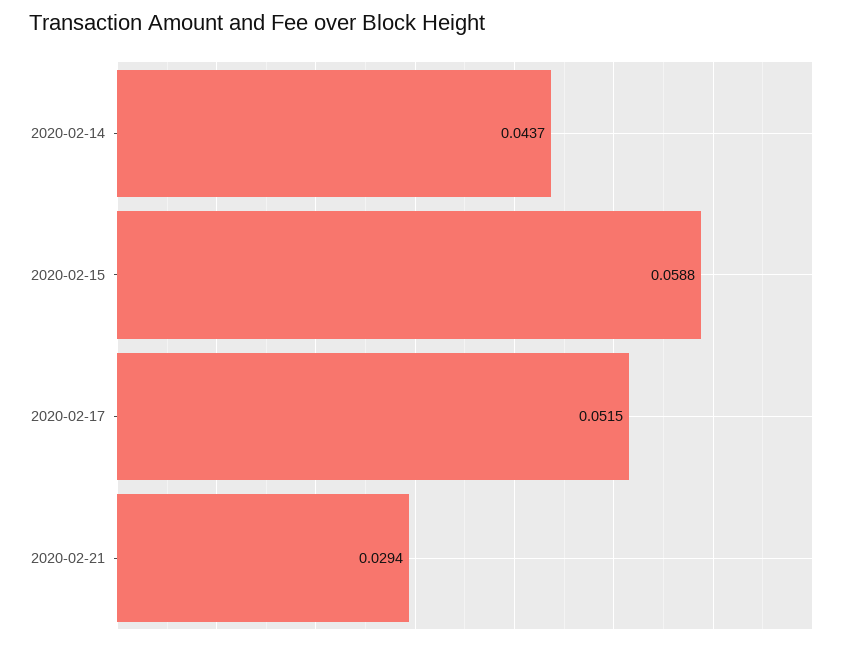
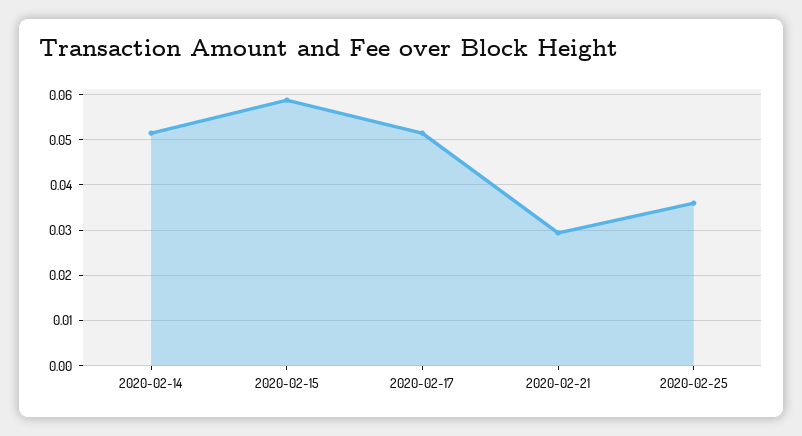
2020-02-14: 0.0437 -> 0.052
2020-02-25: none -> 0.036

